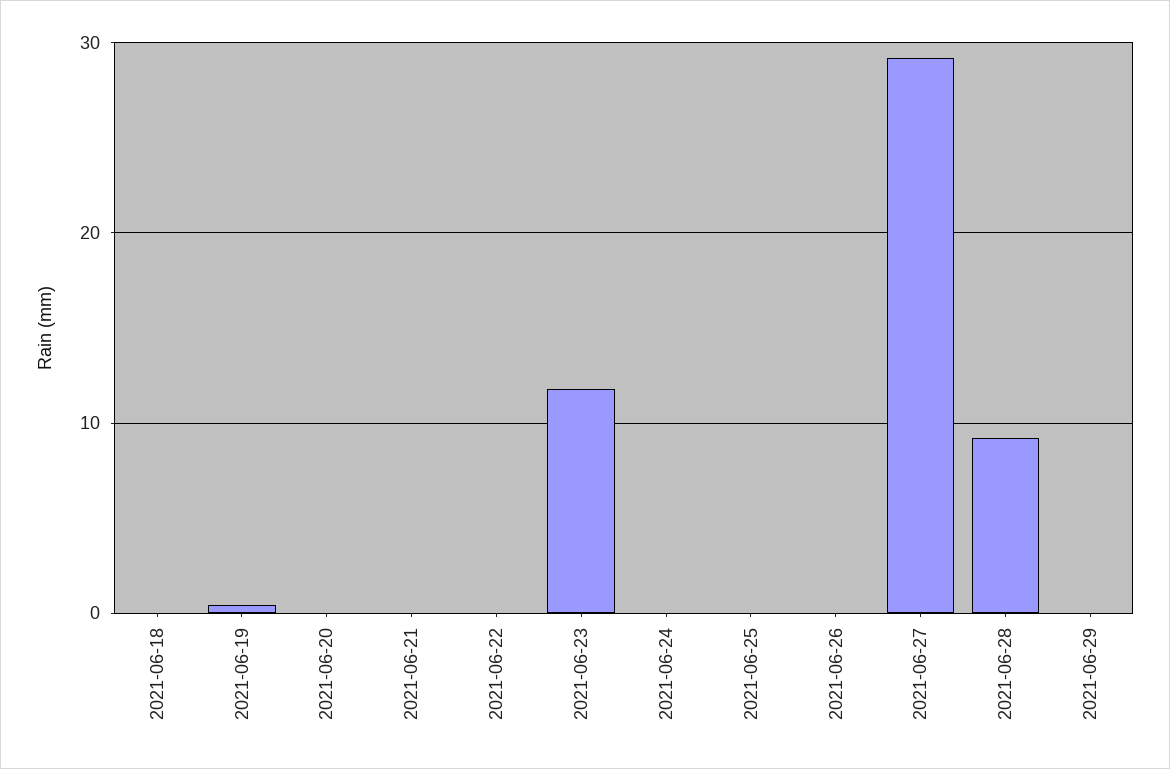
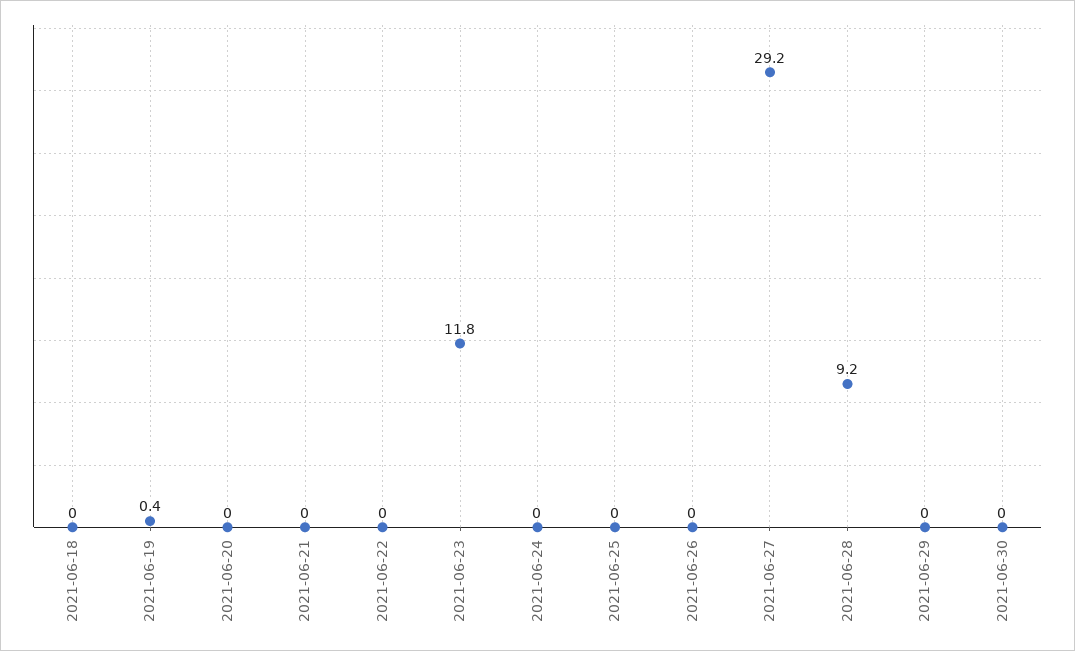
2021-06-30: none -> 0

